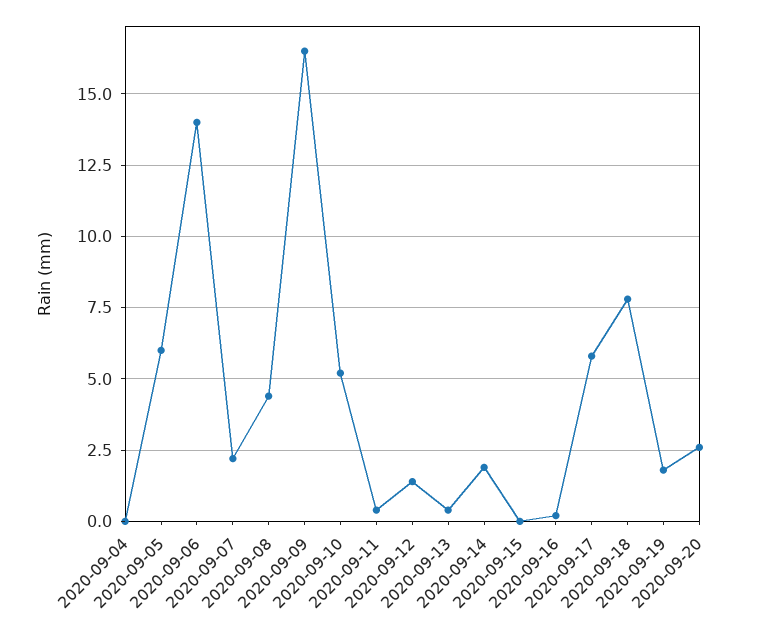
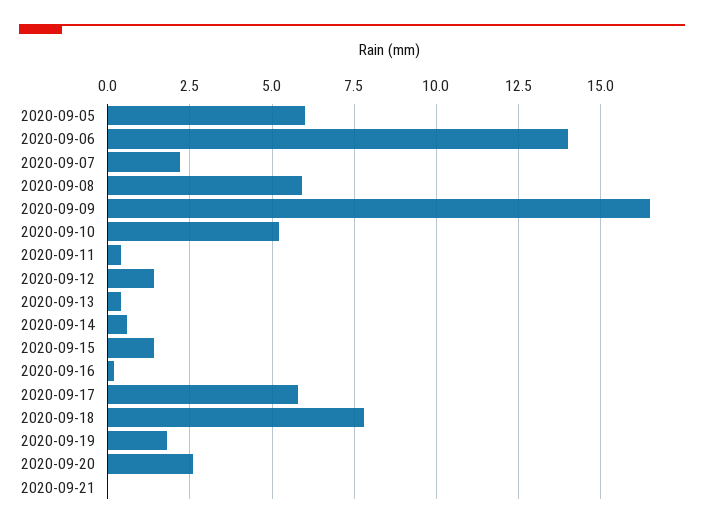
2020-09-04: 0 -> none
2020-09-08: 4.5 -> 6
2020-09-14: 2 -> 0.5
2020-09-15: 0 -> 1.5
2020-09-21: none -> 0

